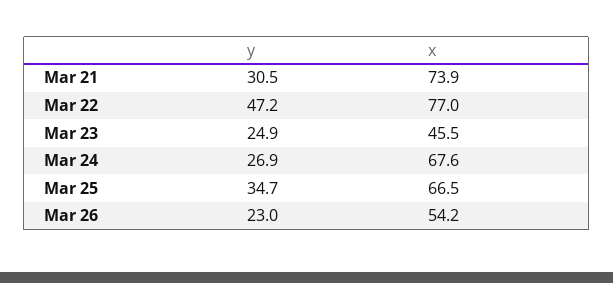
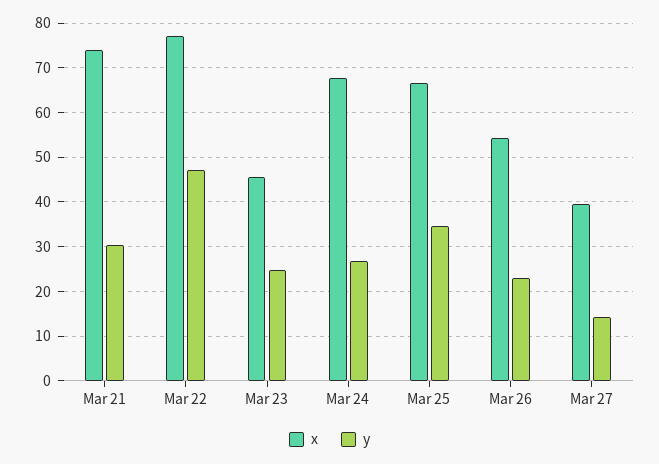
x, Mar 27: none -> 40
y, Mar 27: none -> 14

